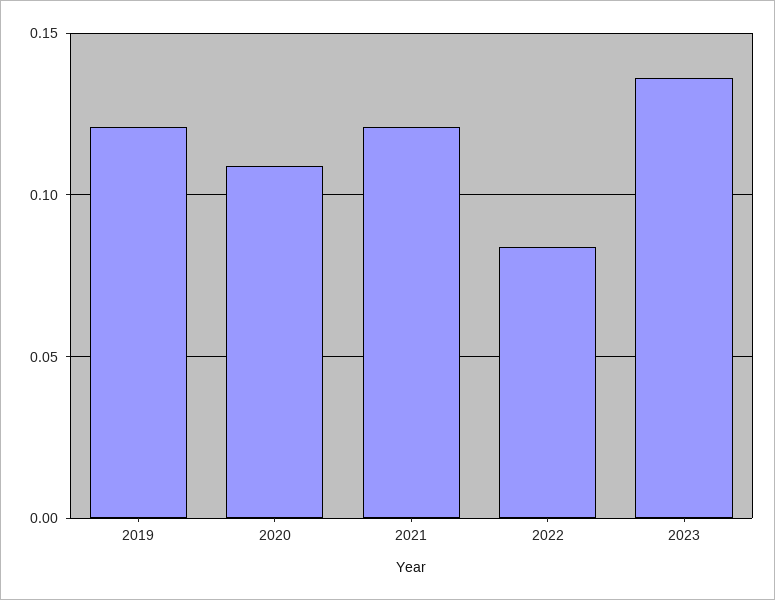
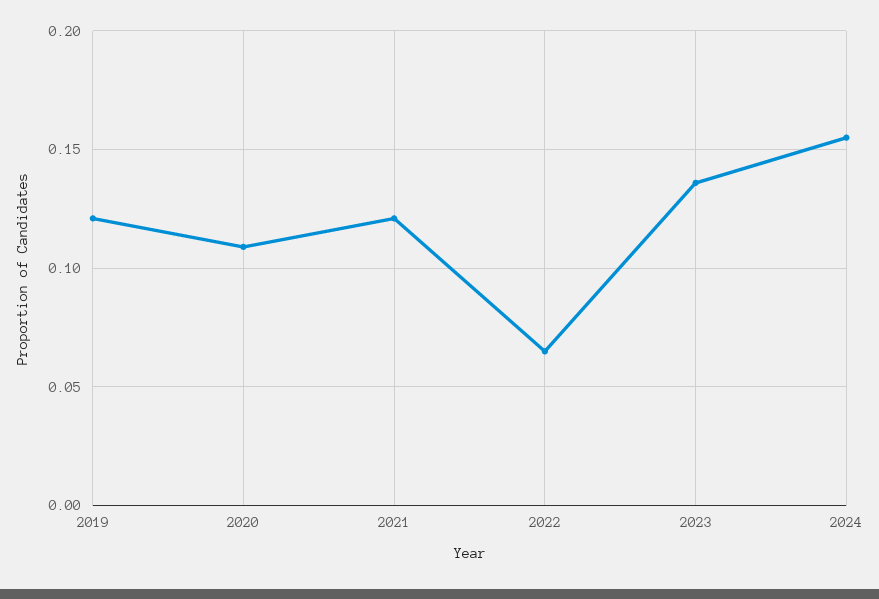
2022: 0.085 -> 0.065
2024: none -> 0.155

